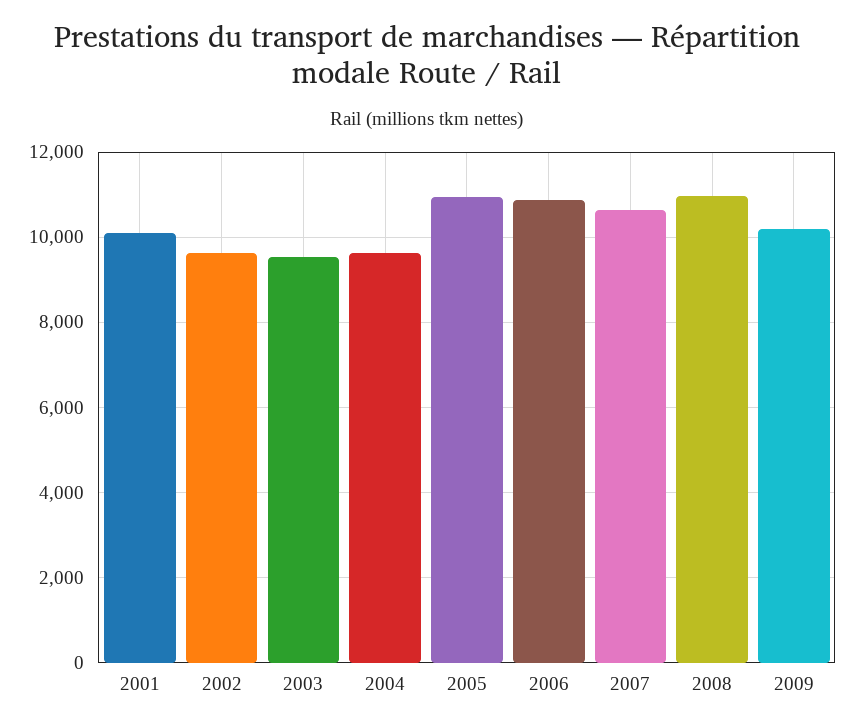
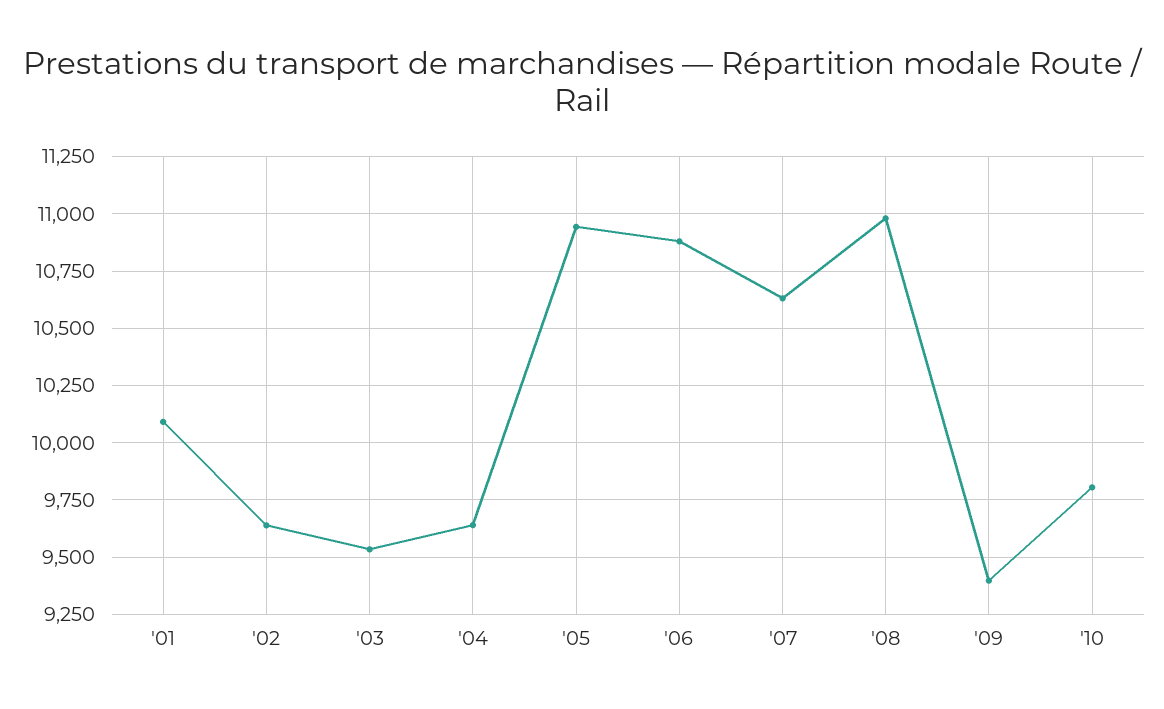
2009: 10200 -> 9400
'10: none -> 9800

